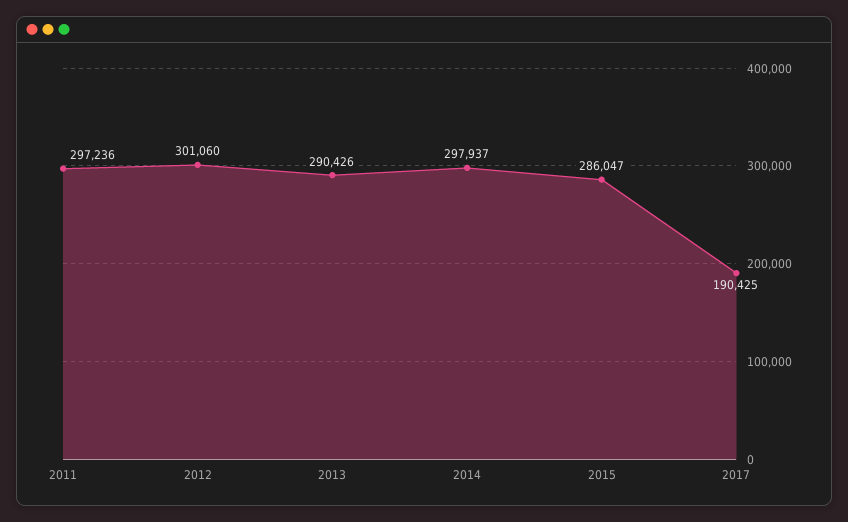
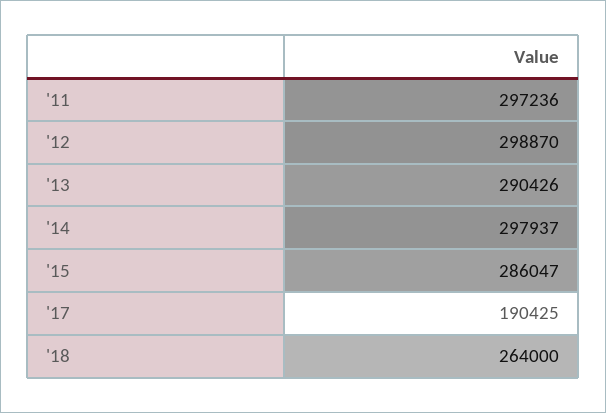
2012: 301060 -> 298870
'18: none -> 264000

